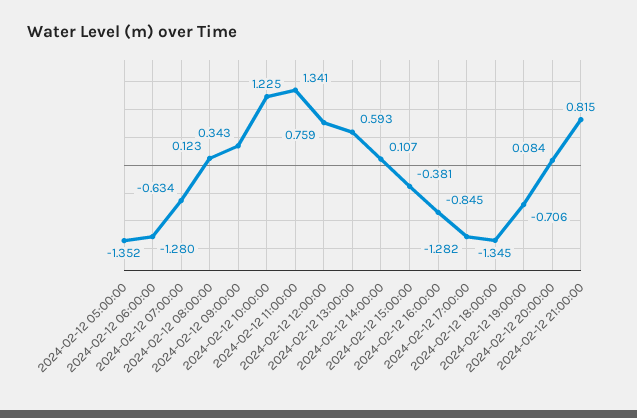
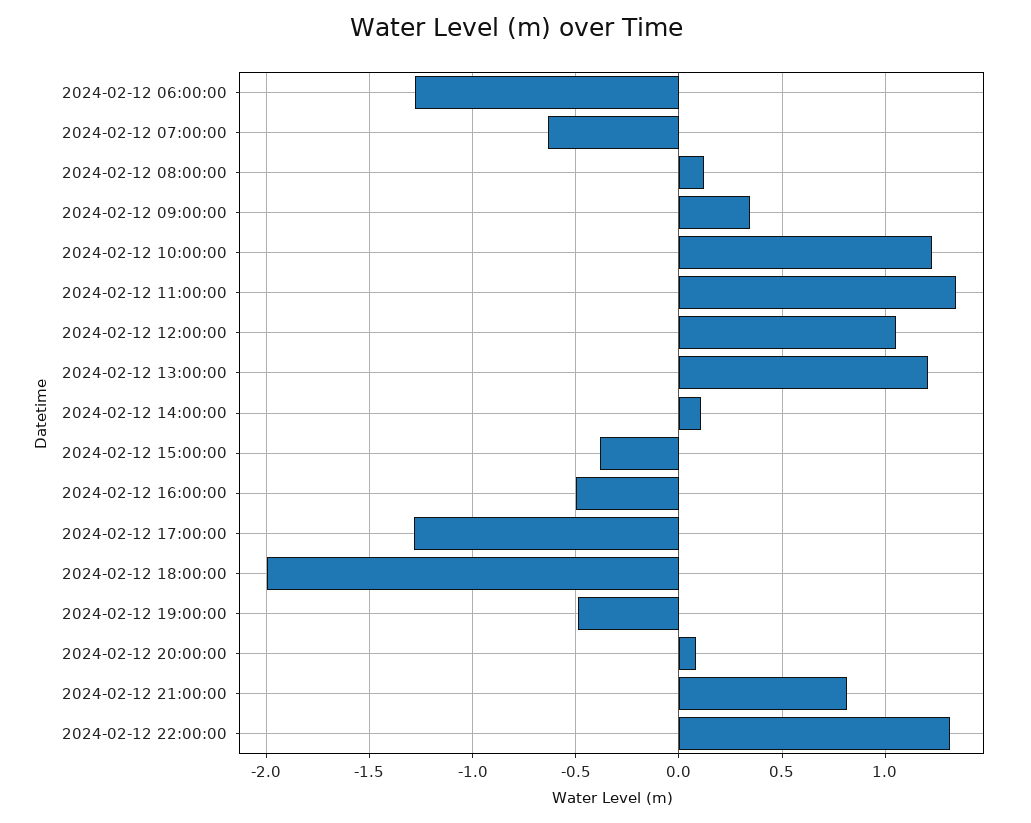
2024-02-12 05:00:00: -1.352 -> none
2024-02-12 12:00:00: 0.759 -> 1.05
2024-02-12 13:00:00: 0.593 -> 1.2
2024-02-12 16:00:00: -0.845 -> -0.5
2024-02-12 18:00:00: -1.345 -> -2
2024-02-12 19:00:00: -0.706 -> -0.5
2024-02-12 22:00:00: none -> 1.3

